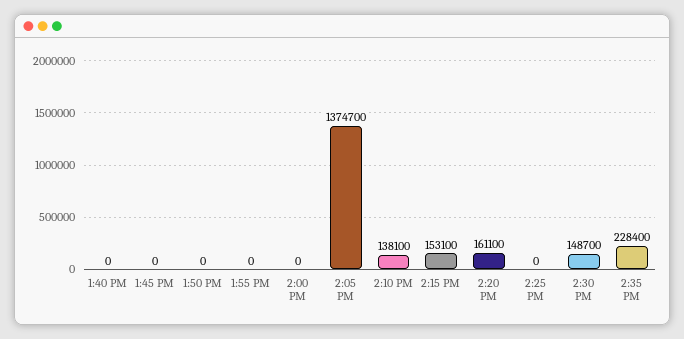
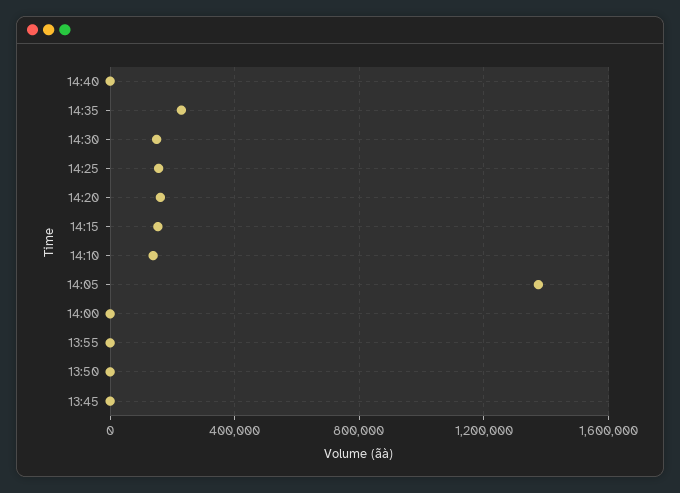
1:40 PM: 0 -> none
2:25 PM: 0 -> 150000
14:40: none -> 0

